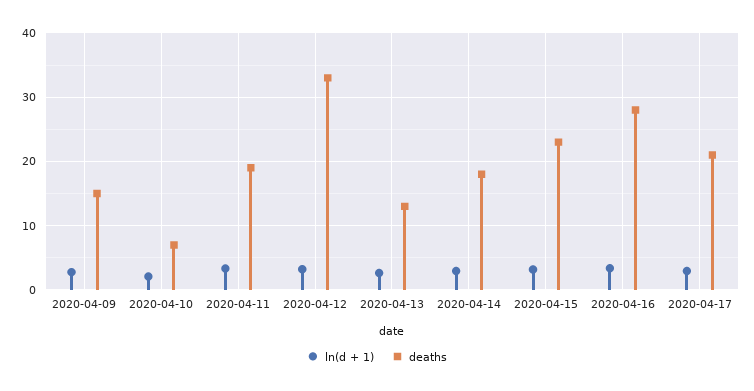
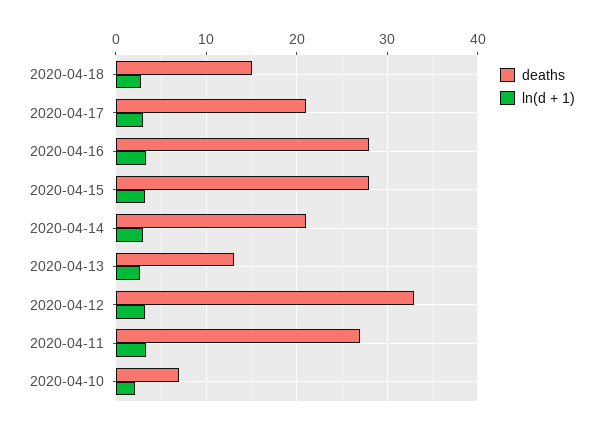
ln(d + 1), 2020-04-09: 3 -> none
deaths, 2020-04-09: 15 -> none
deaths, 2020-04-11: 19 -> 27
deaths, 2020-04-14: 18 -> 21
deaths, 2020-04-15: 23 -> 28
deaths, 2020-04-18: none -> 15
ln(d + 1), 2020-04-18: none -> 3

